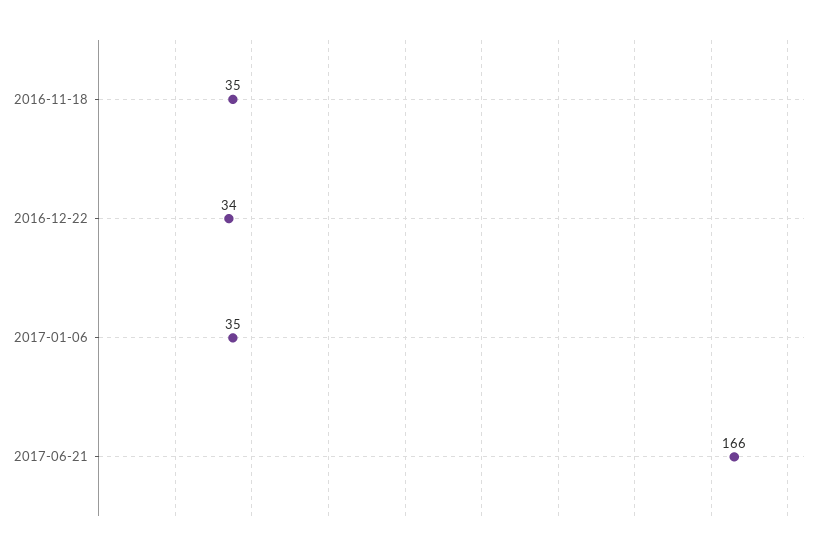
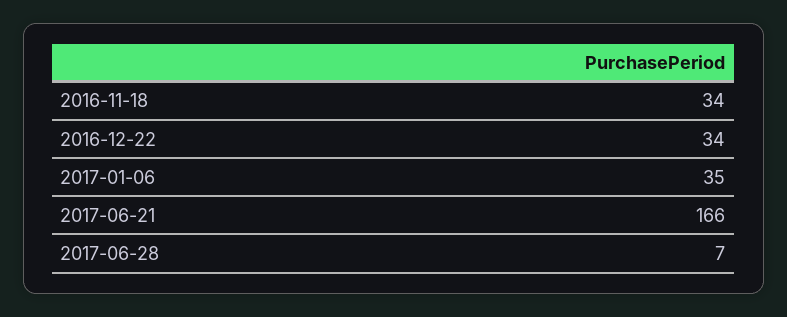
2016-11-18: 35 -> 34
2017-06-28: none -> 7

